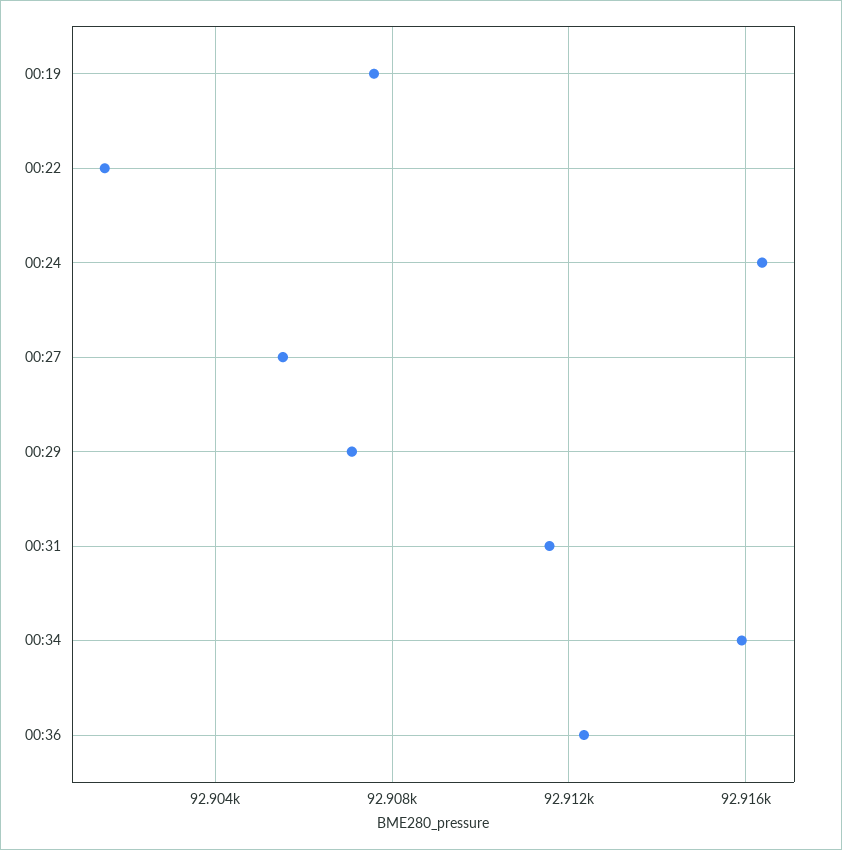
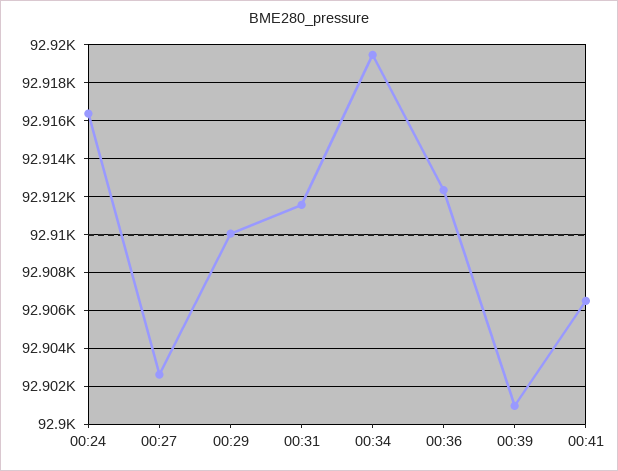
00:19: 92907.5 -> none
00:22: 92901.5 -> none
00:27: 92905.5 -> 92902.5
00:29: 92907 -> 92910
00:34: 92916 -> 92919.5
00:39: none -> 92901
00:41: none -> 92906.5

